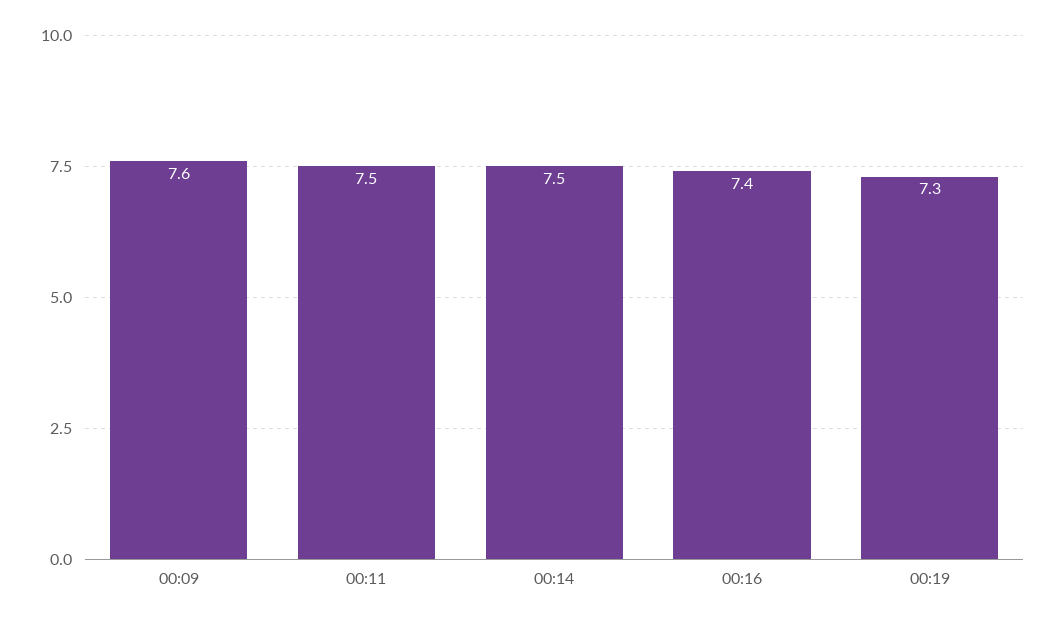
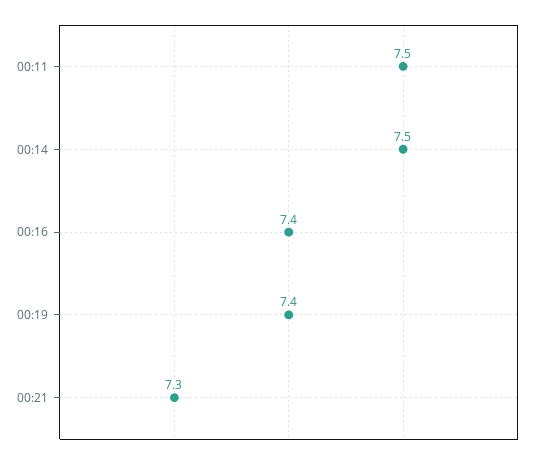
00:09: 7.6 -> none
00:19: 7.3 -> 7.4
00:21: none -> 7.3

